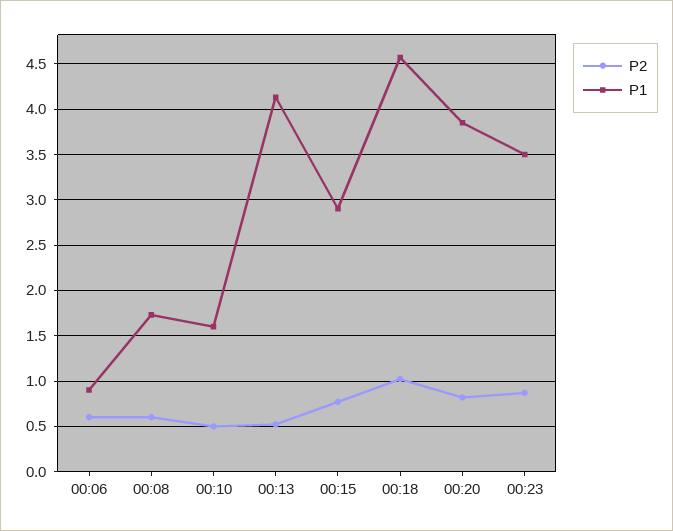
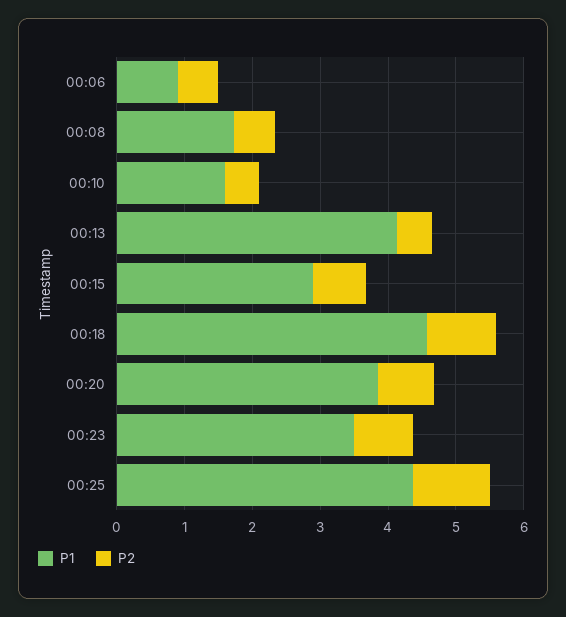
P1, 00:25: none -> 4.4
P2, 00:25: none -> 1.2

